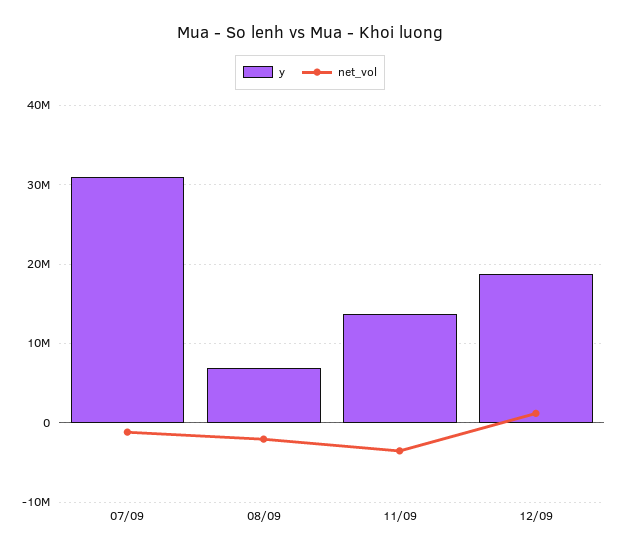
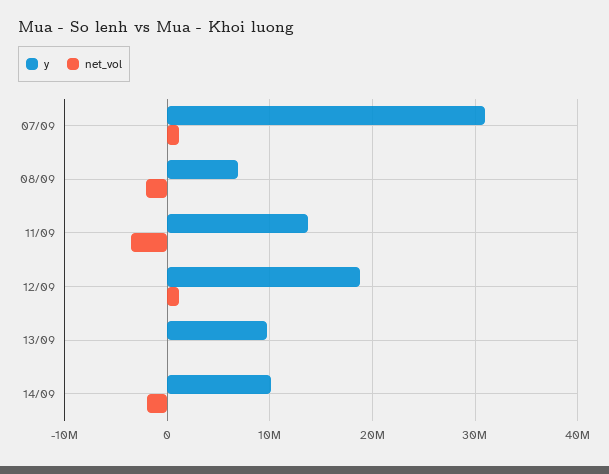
net_vol, 07/09: -1000000 -> 1000000
y, 13/09: none -> 10000000
net_vol, 13/09: none -> 0
y, 14/09: none -> 10000000
net_vol, 14/09: none -> -2000000

